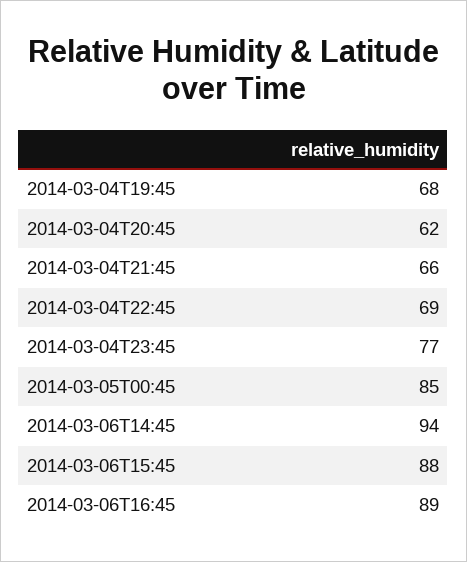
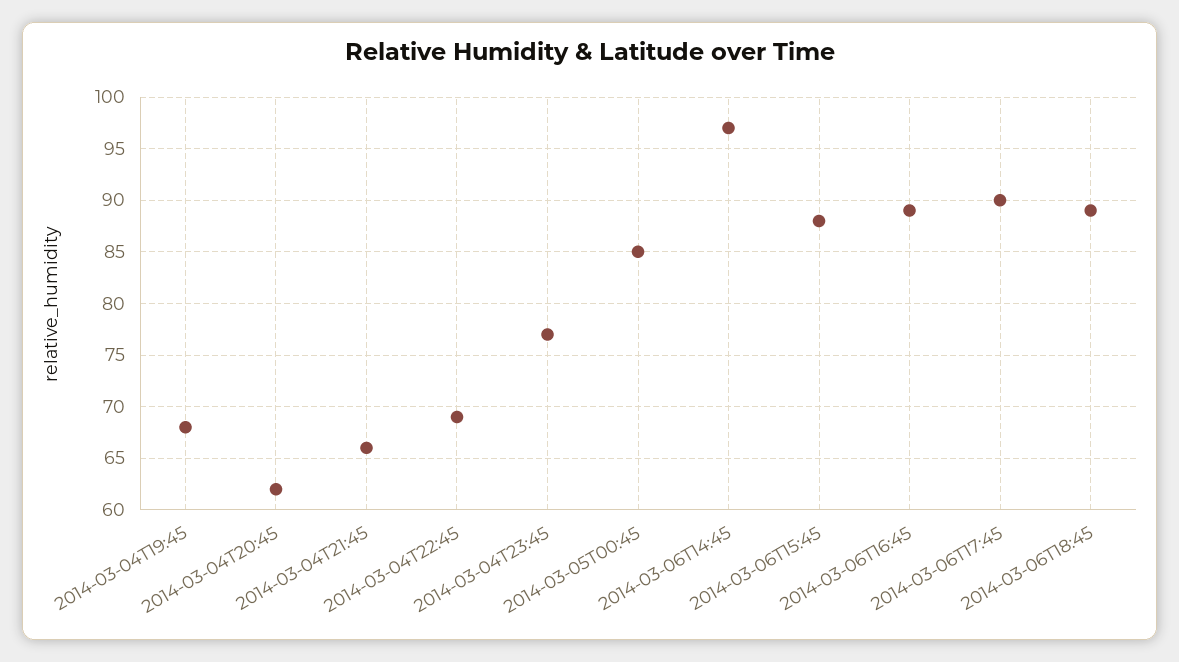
2014-03-06T14:45: 94 -> 97
2014-03-06T17:45: none -> 90
2014-03-06T18:45: none -> 89

